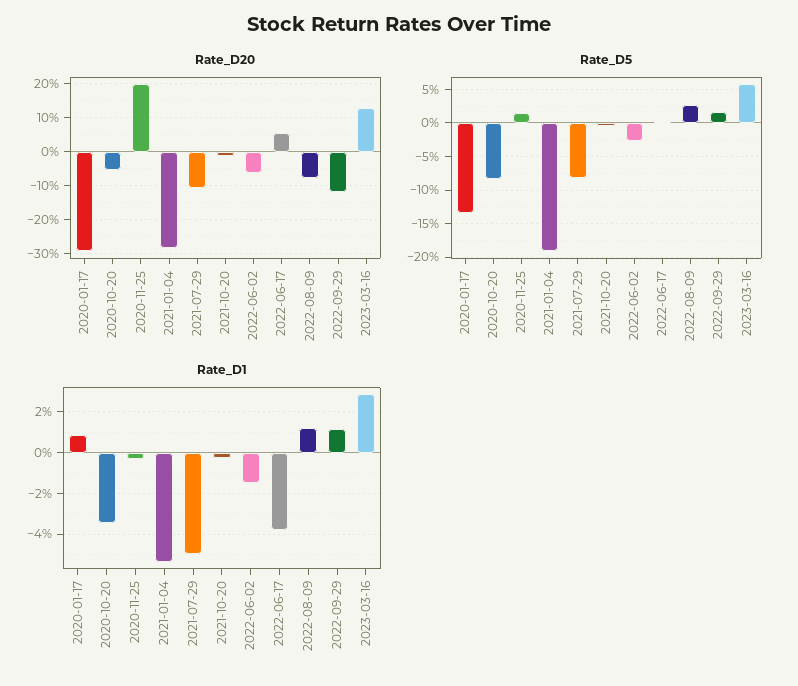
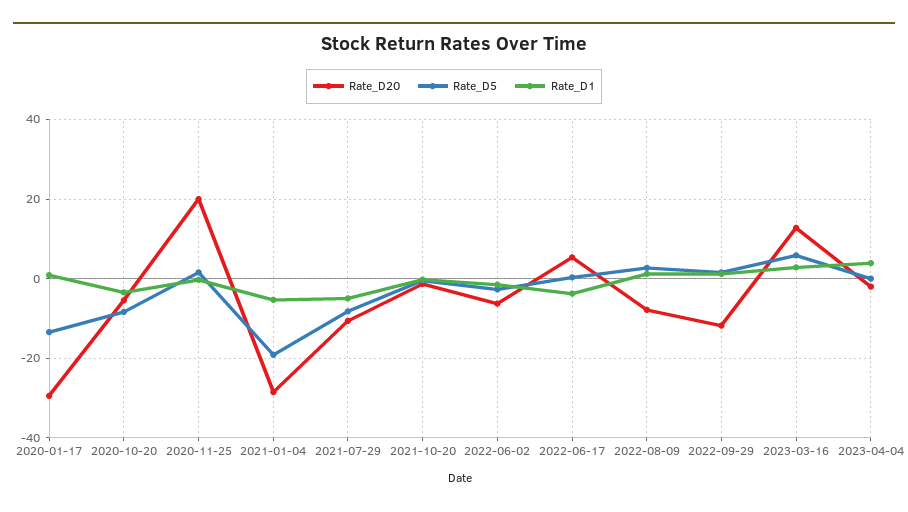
Rate_D20, 2023-04-04: none -> -2
Rate_D5, 2023-04-04: none -> 0
Rate_D1, 2023-04-04: none -> 4

